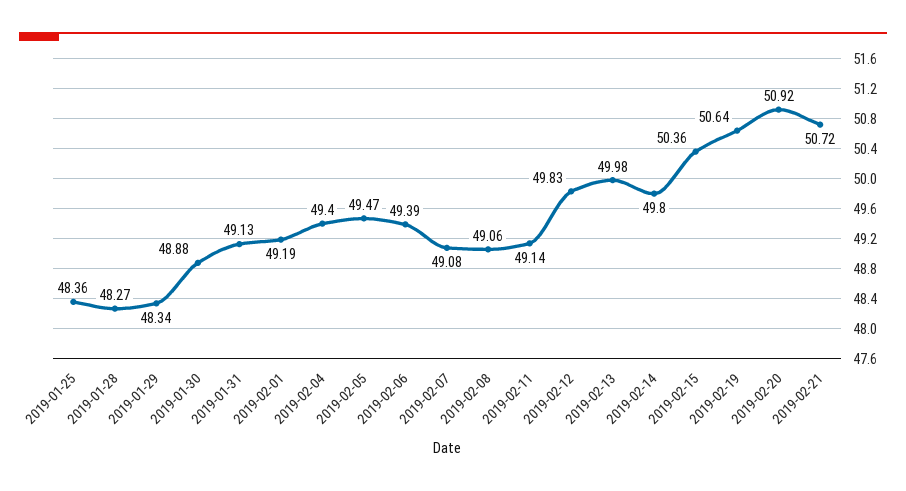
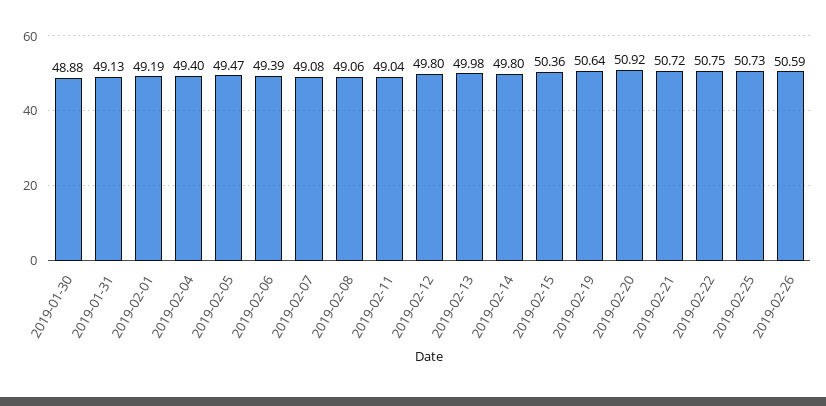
2019-01-25: 48.36 -> none
2019-01-28: 48.27 -> none
2019-01-29: 48.34 -> none
2019-02-11: 49.14 -> 49.04
2019-02-12: 49.83 -> 49.8
2019-02-22: none -> 50.75
2019-02-25: none -> 50.73
2019-02-26: none -> 50.59

